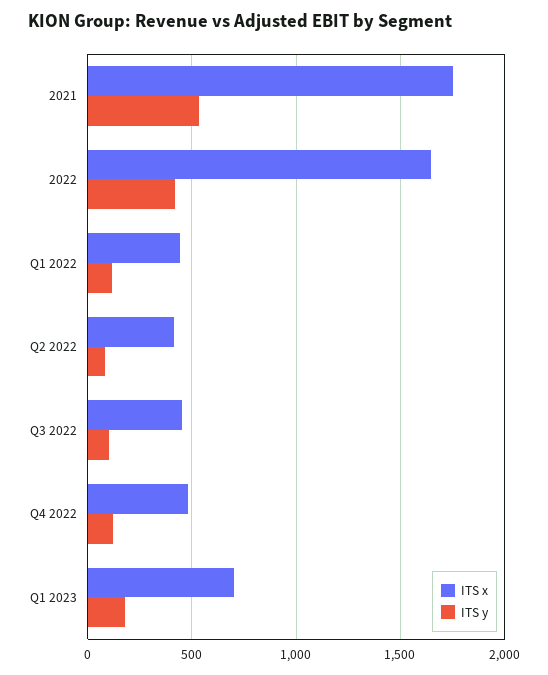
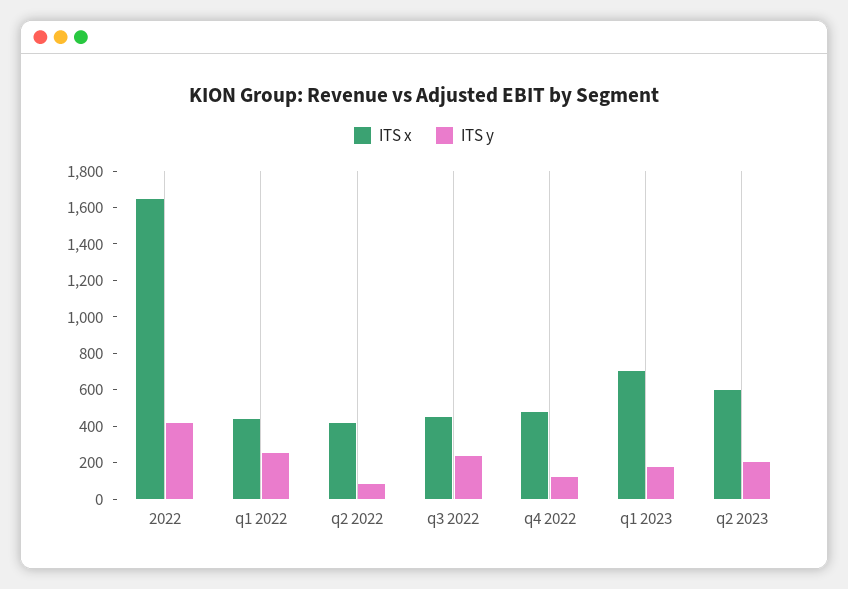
ITS x, 2021: 1750 -> none
ITS y, 2021: 550 -> none
ITS y, Q1 2022: 100 -> 250
ITS y, Q3 2022: 100 -> 250
ITS x, q2 2023: none -> 600
ITS y, q2 2023: none -> 200

